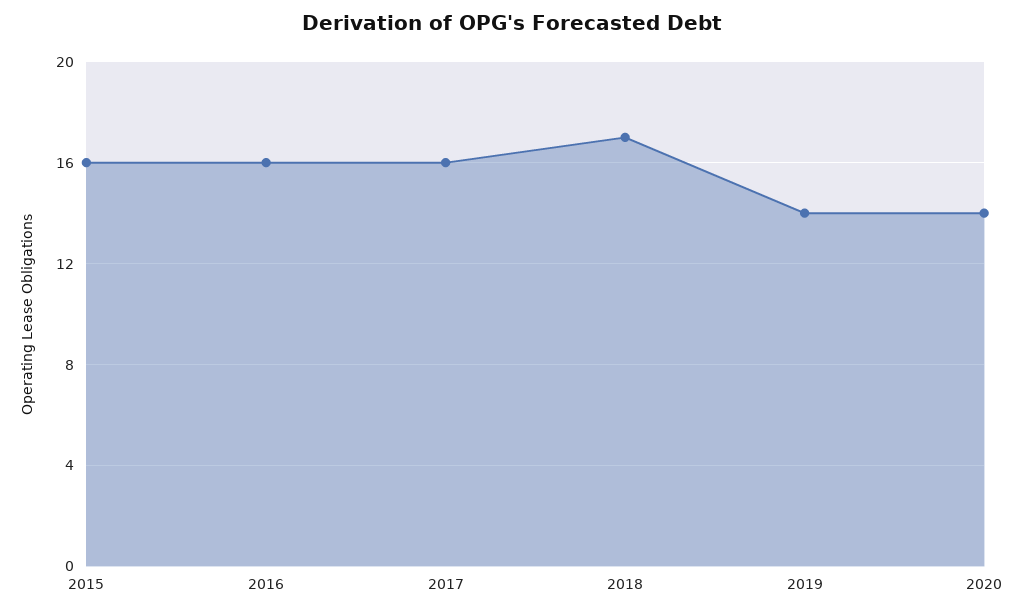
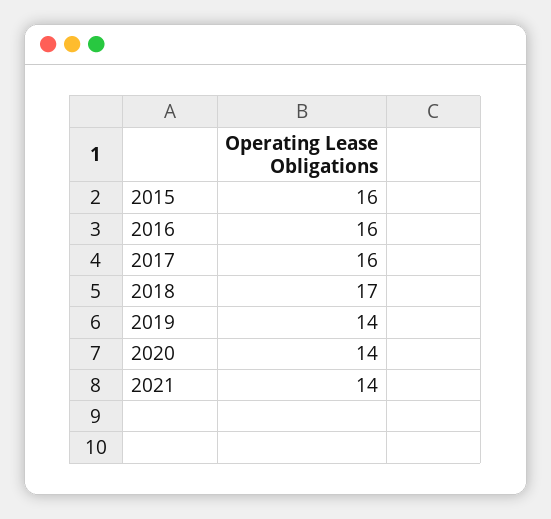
2021: none -> 14

